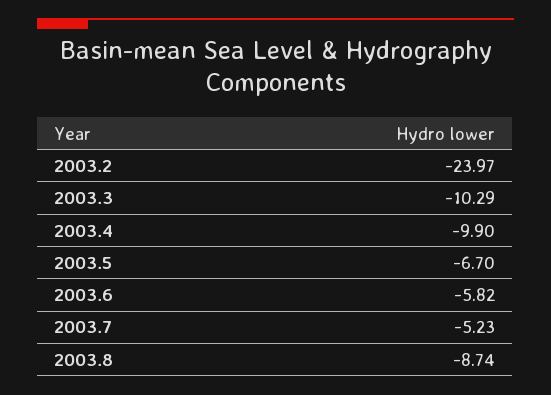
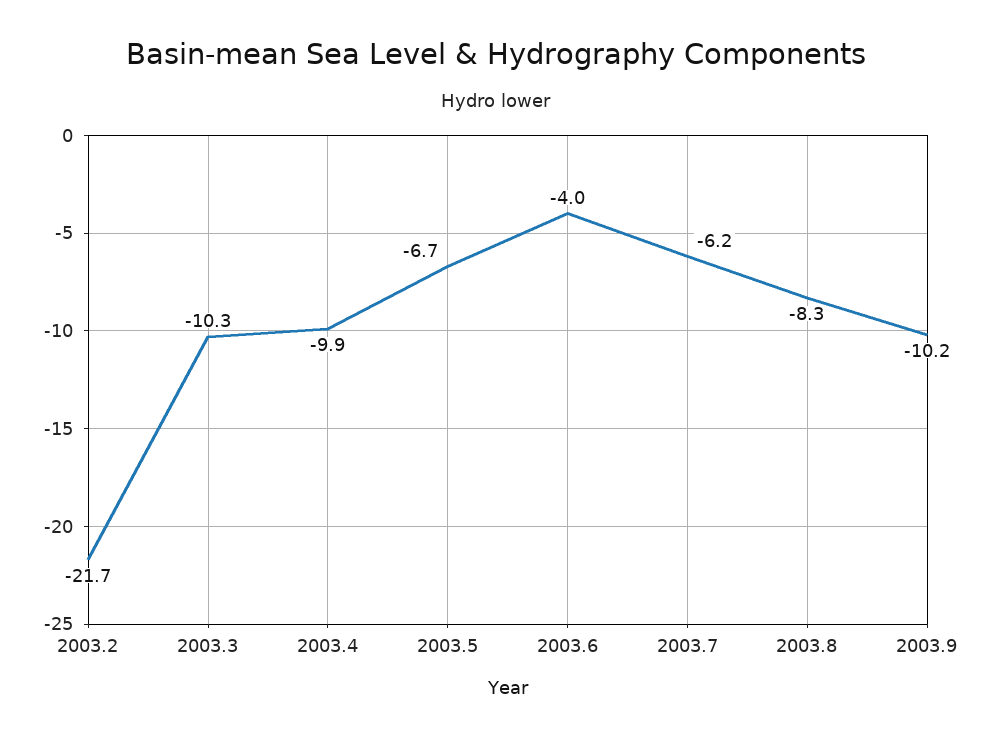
2003.2: -23.97 -> -21.7
2003.6: -5.82 -> -4
2003.7: -5.23 -> -6.2
2003.8: -8.74 -> -8.3
2003.9: none -> -10.2

